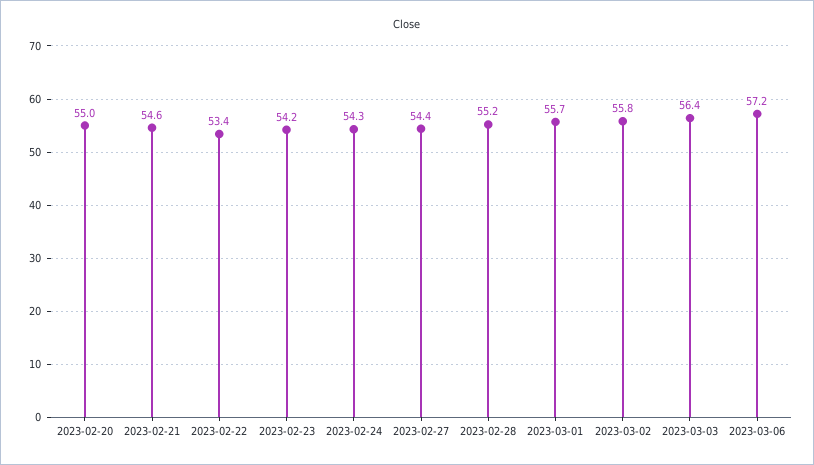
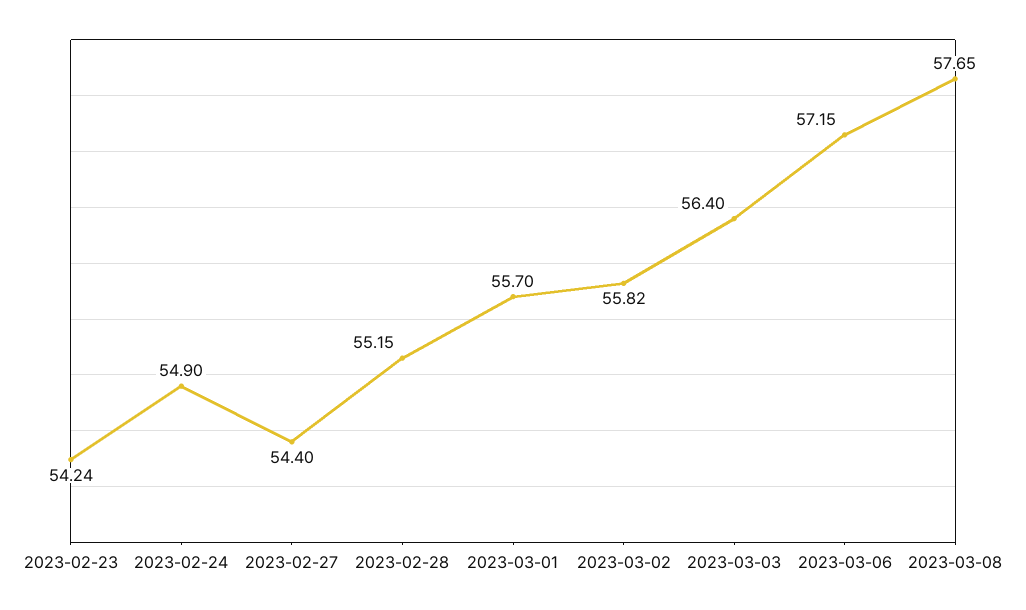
2023-02-20: 55 -> none
2023-02-21: 54.6 -> none
2023-02-22: 53.4 -> none
2023-02-24: 54.3 -> 54.9
2023-03-08: none -> 57.65

